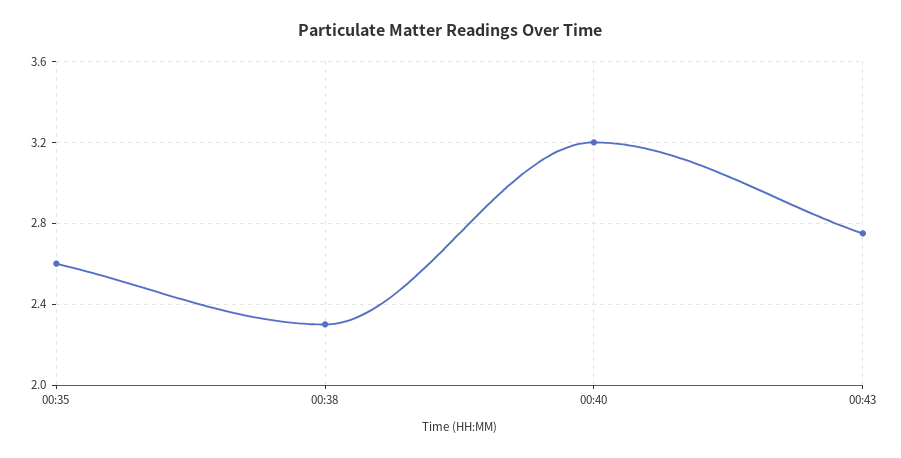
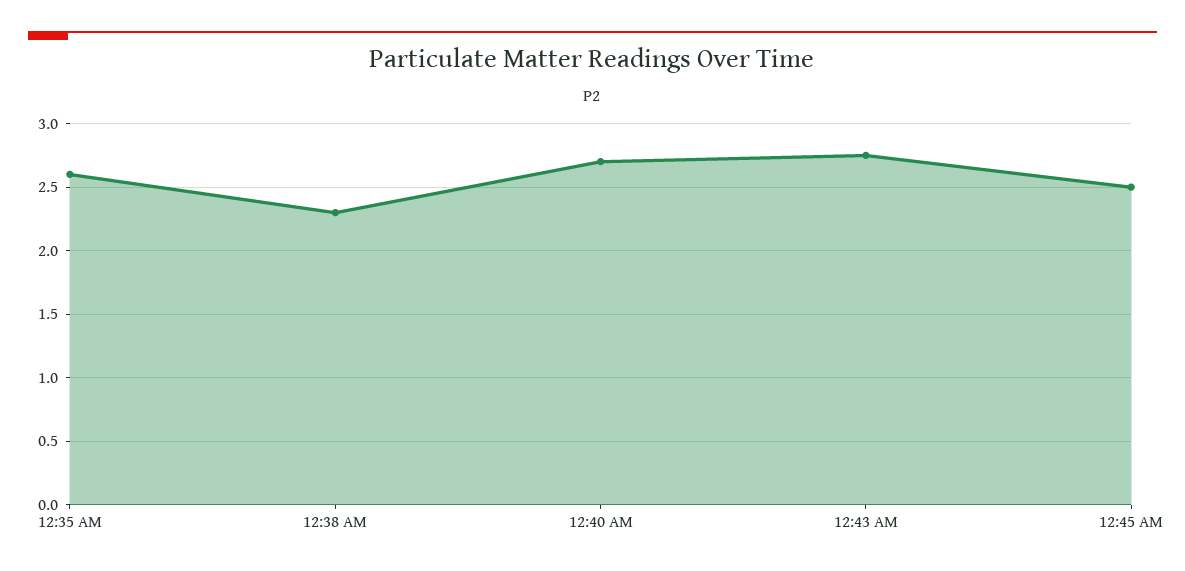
00:40: 3.2 -> 2.7
12:45 AM: none -> 2.5

